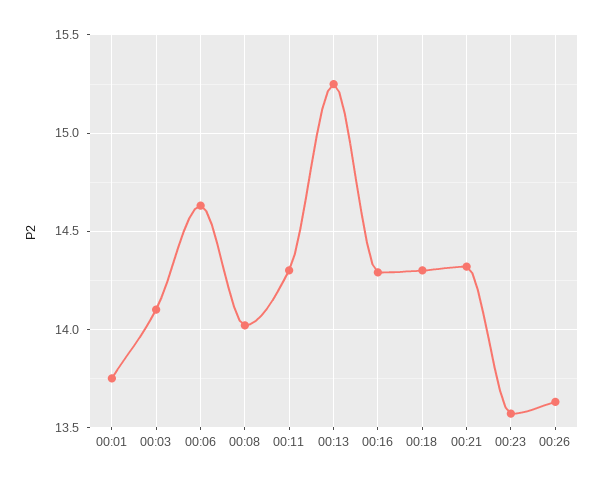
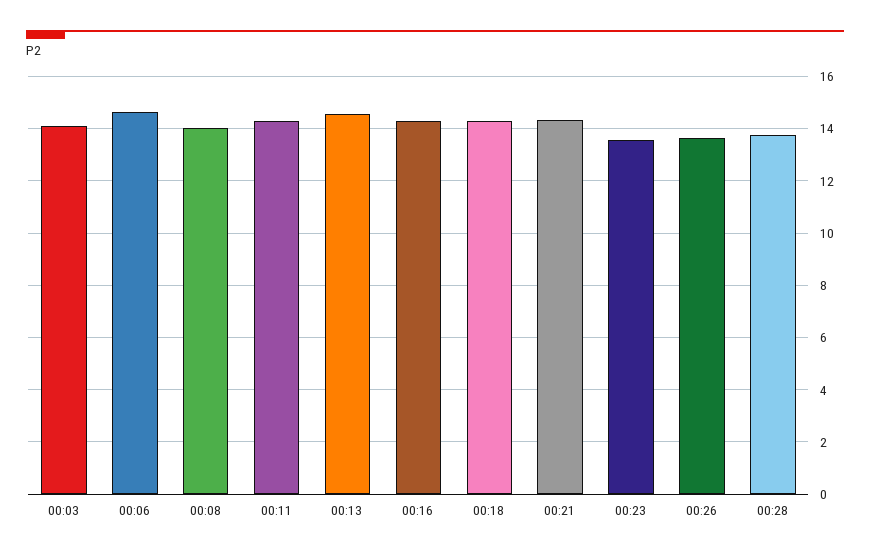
00:01: 13.75 -> none
00:13: 15.25 -> 14.5
00:28: none -> 13.75

